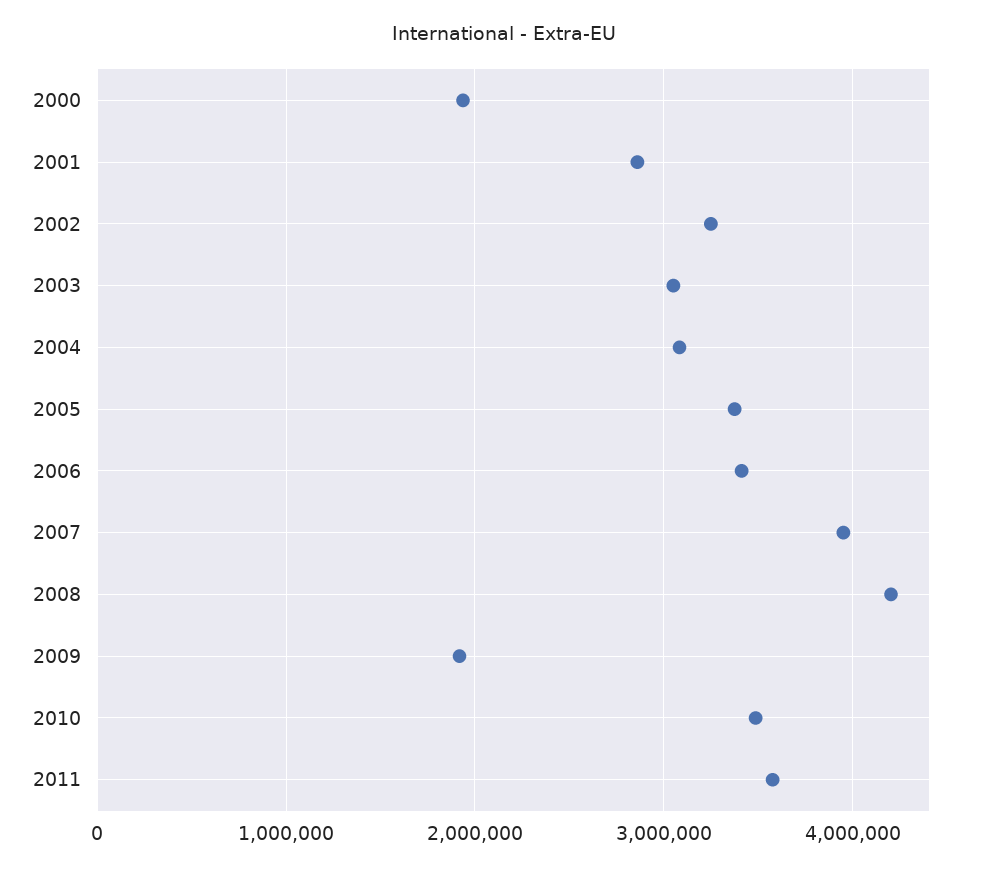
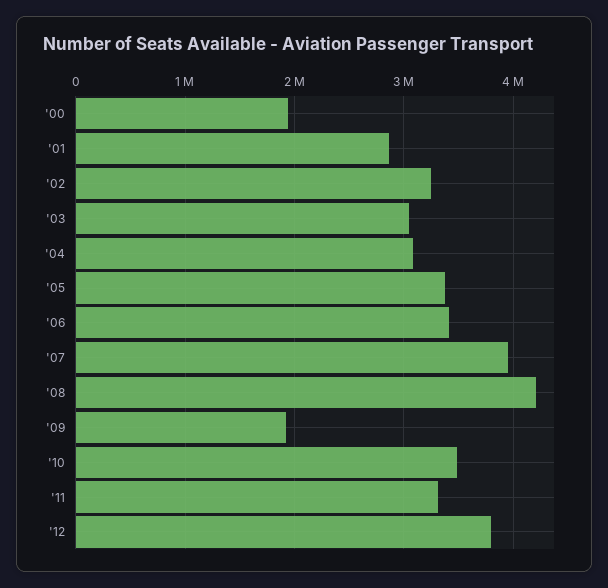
2011: 3600000 -> 3300000
'12: none -> 3800000

